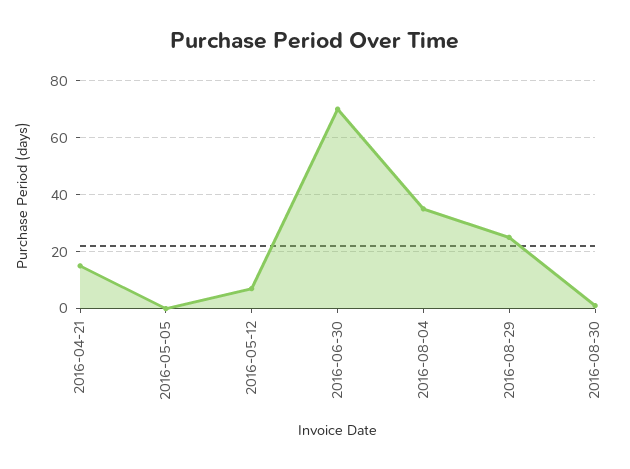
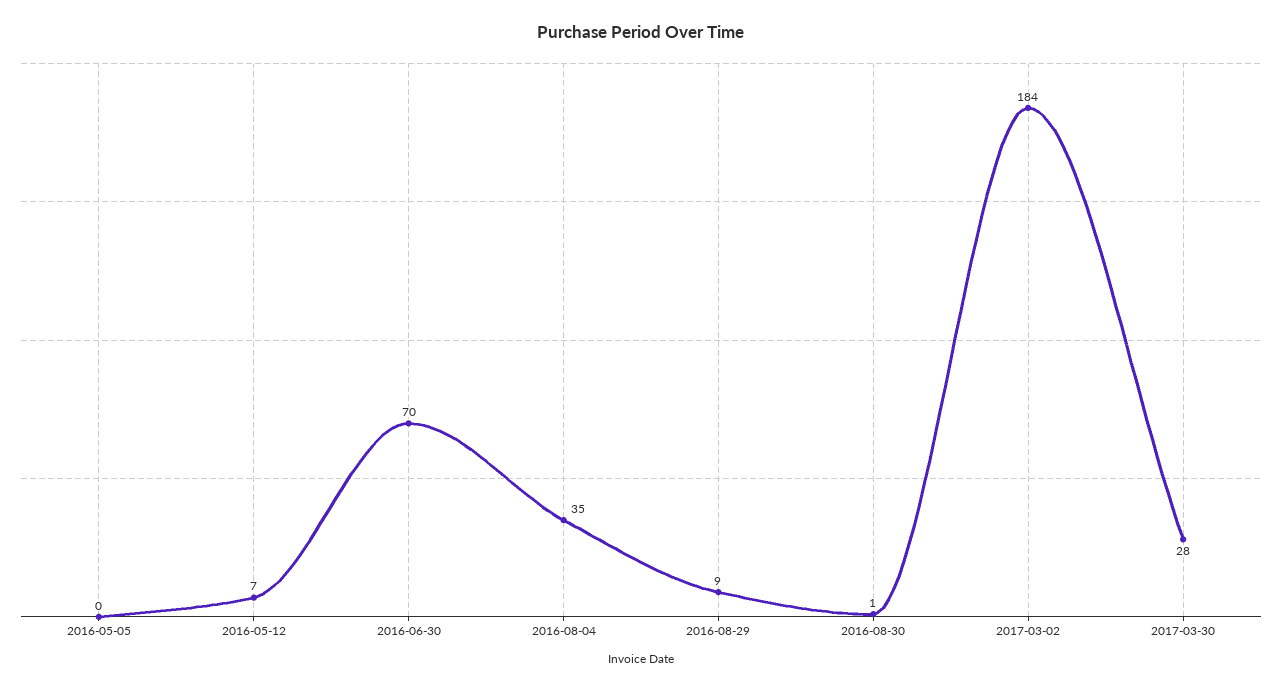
2016-04-21: 15 -> none
2016-08-29: 25 -> 9
2017-03-02: none -> 184
2017-03-30: none -> 28

